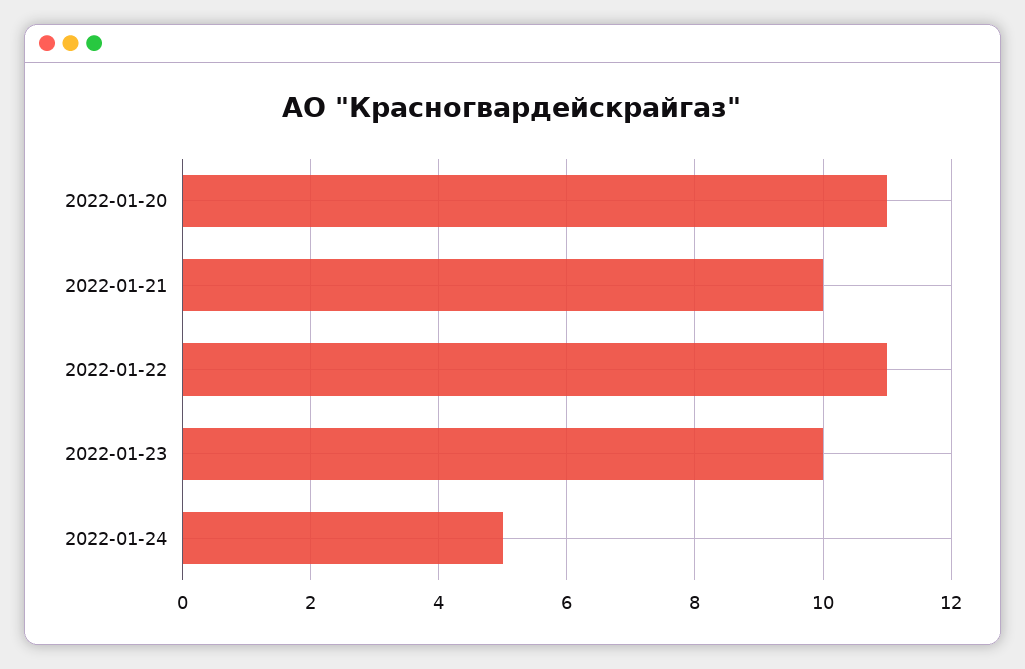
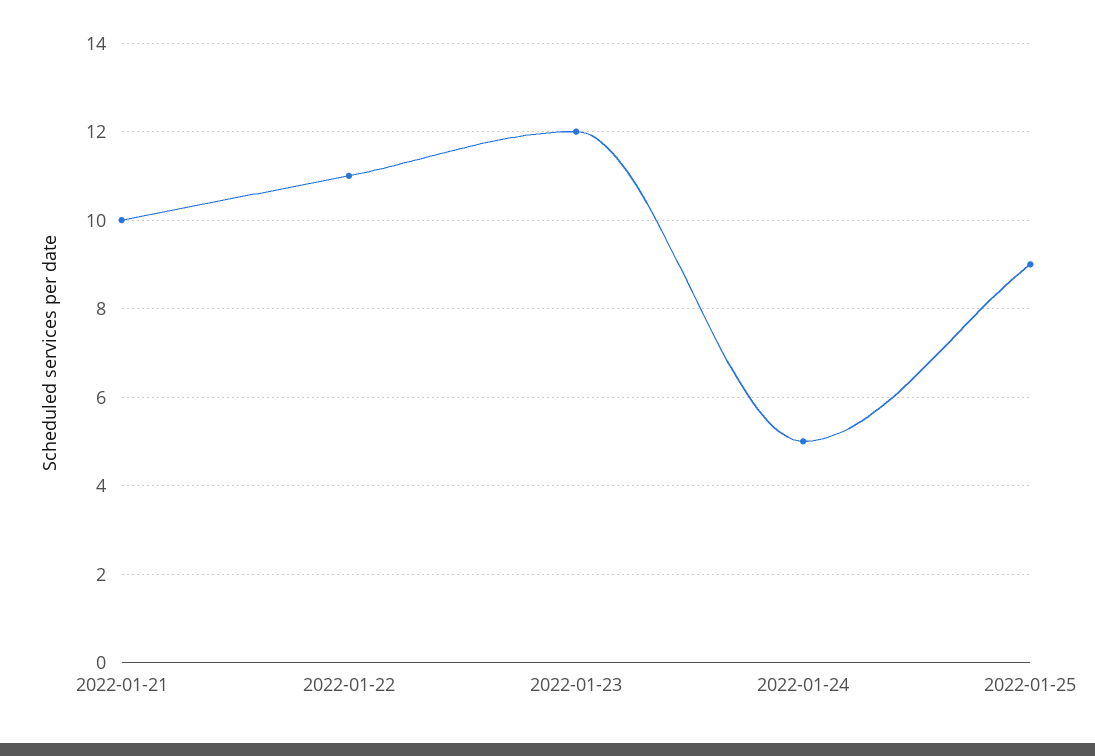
2022-01-20: 11 -> none
2022-01-23: 10 -> 12
2022-01-25: none -> 9

